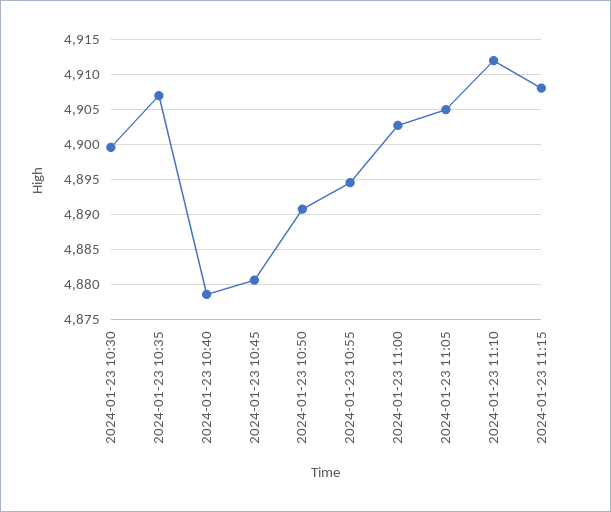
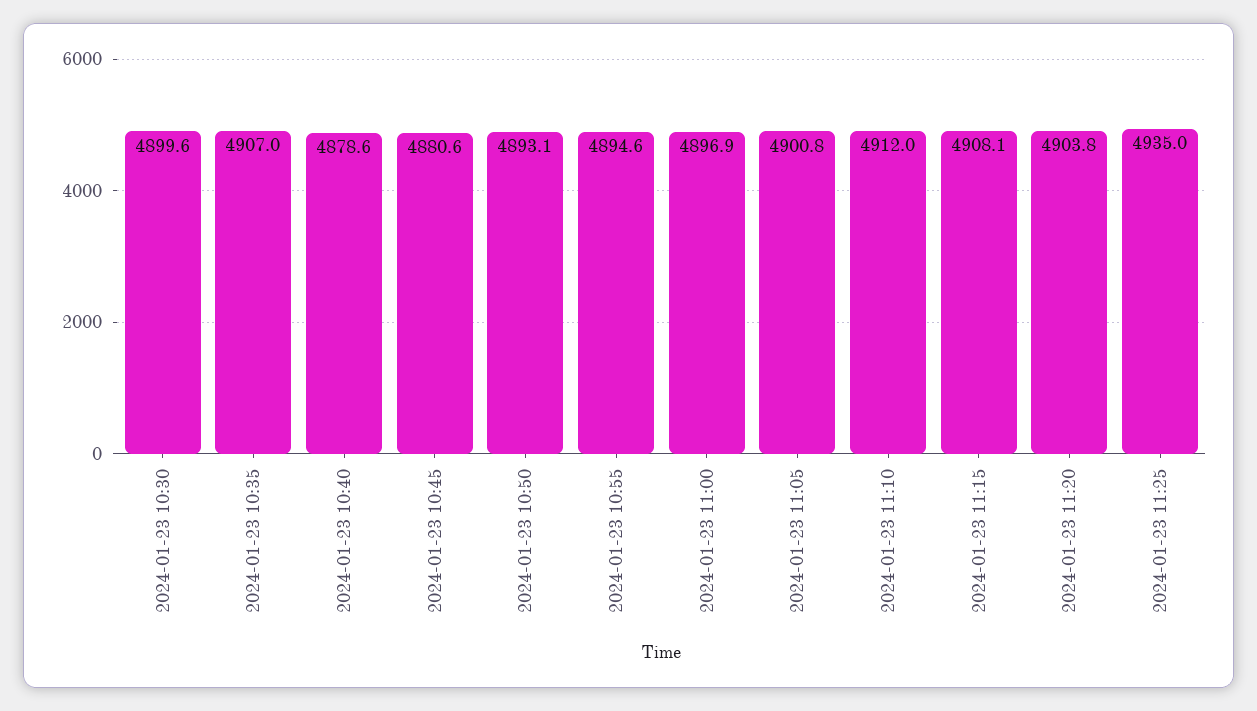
2024-01-23 10:50: 4891 -> 4893.1
2024-01-23 11:00: 4903 -> 4896.9
2024-01-23 11:05: 4905 -> 4900.8
2024-01-23 11:20: none -> 4903.8
2024-01-23 11:25: none -> 4935

